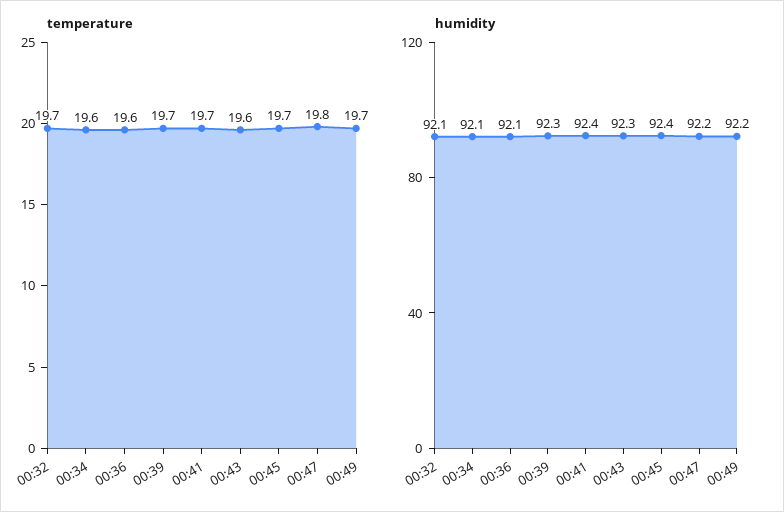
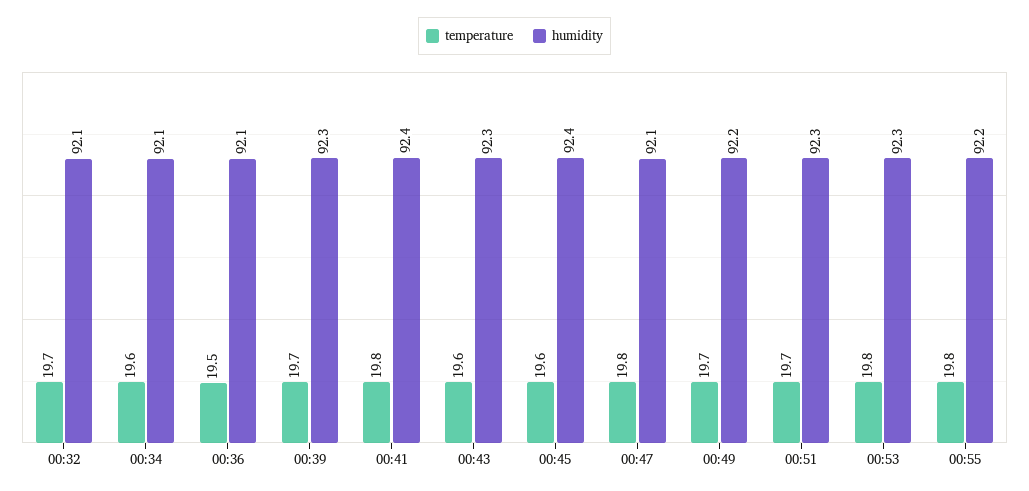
temperature, 00:36: 19.6 -> 19.5
temperature, 00:41: 19.7 -> 19.8
temperature, 00:45: 19.7 -> 19.6
humidity, 00:47: 92.2 -> 92.1
temperature, 00:51: none -> 19.7
humidity, 00:51: none -> 92.3
temperature, 00:53: none -> 19.8
humidity, 00:53: none -> 92.3
temperature, 00:55: none -> 19.8
humidity, 00:55: none -> 92.2

